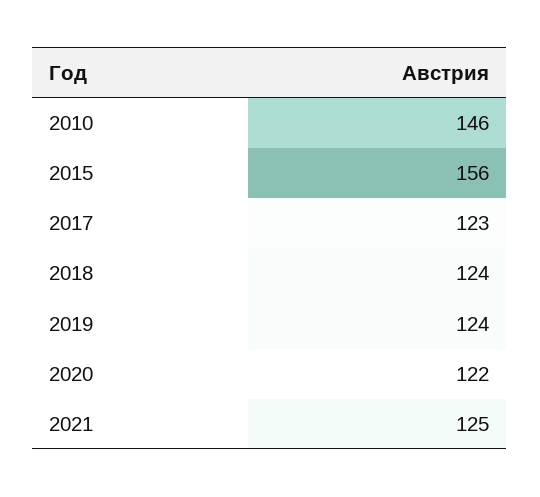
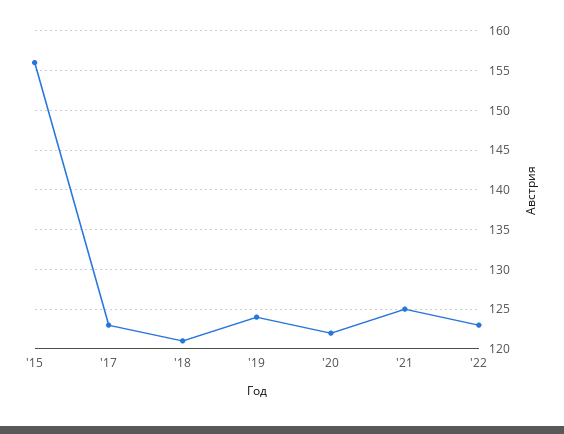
2010: 146 -> none
2018: 124 -> 121
'22: none -> 123

